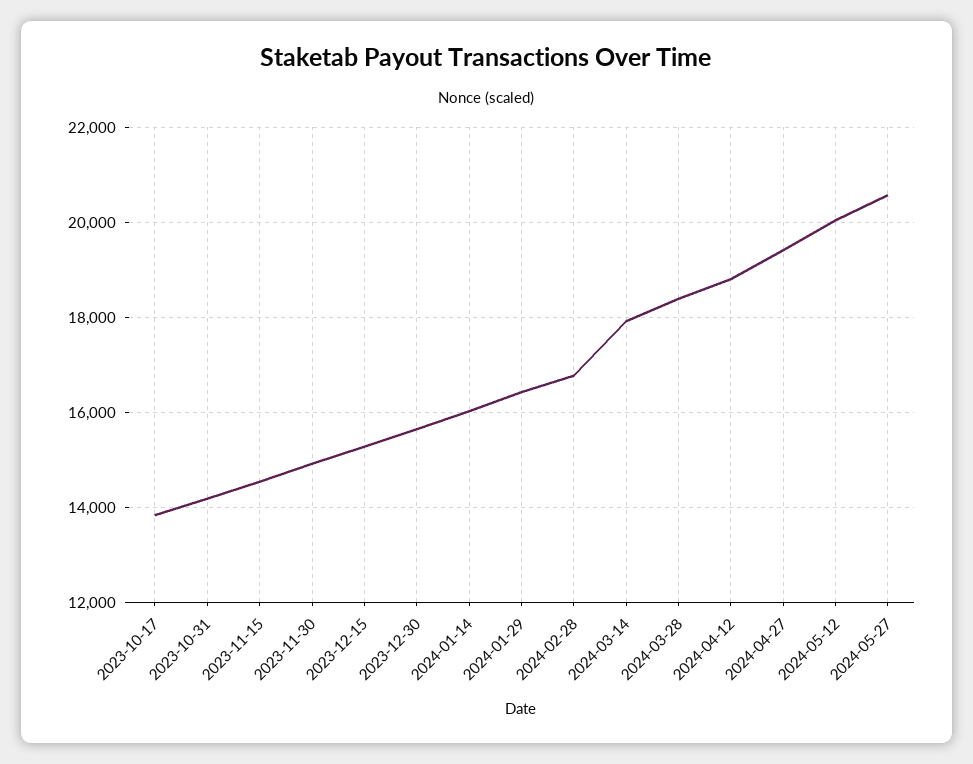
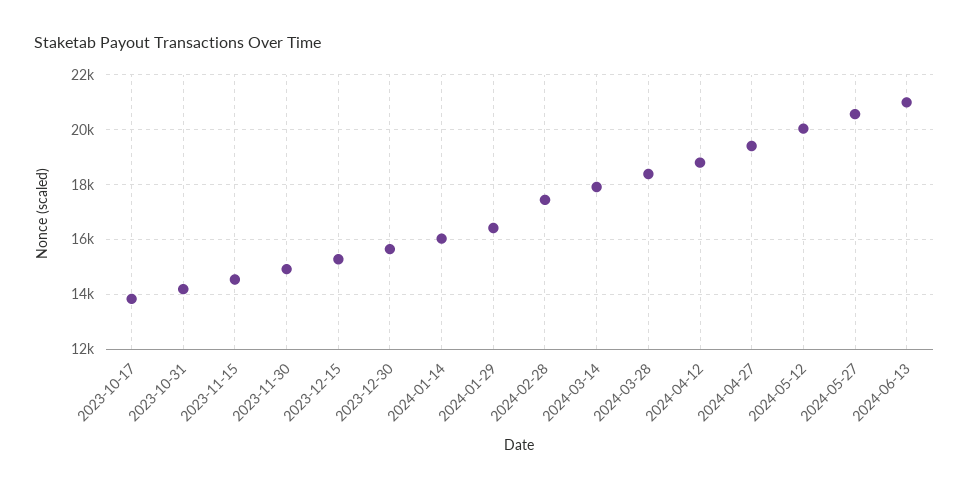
2024-02-28: 16800 -> 17500
2024-06-13: none -> 21000

